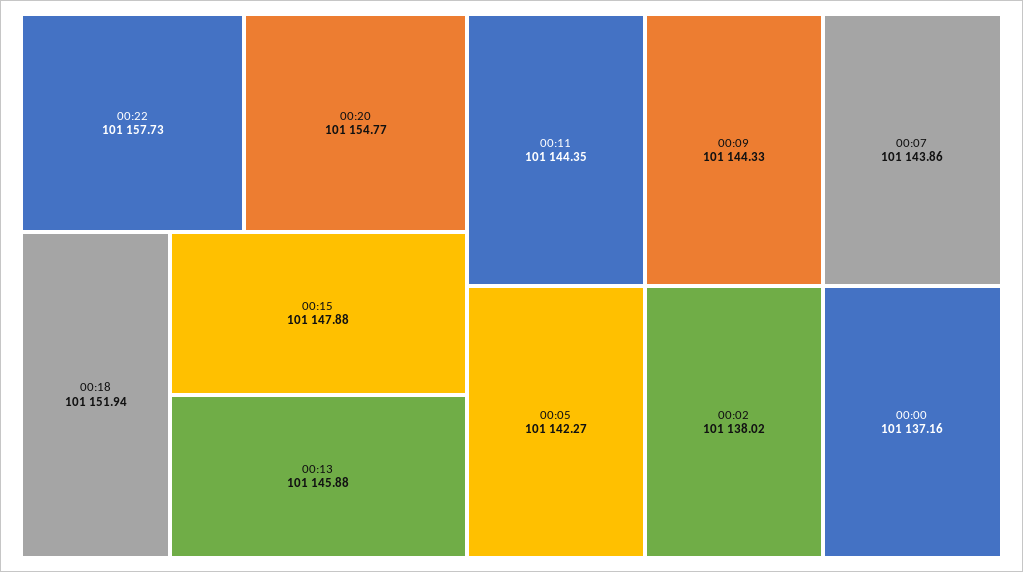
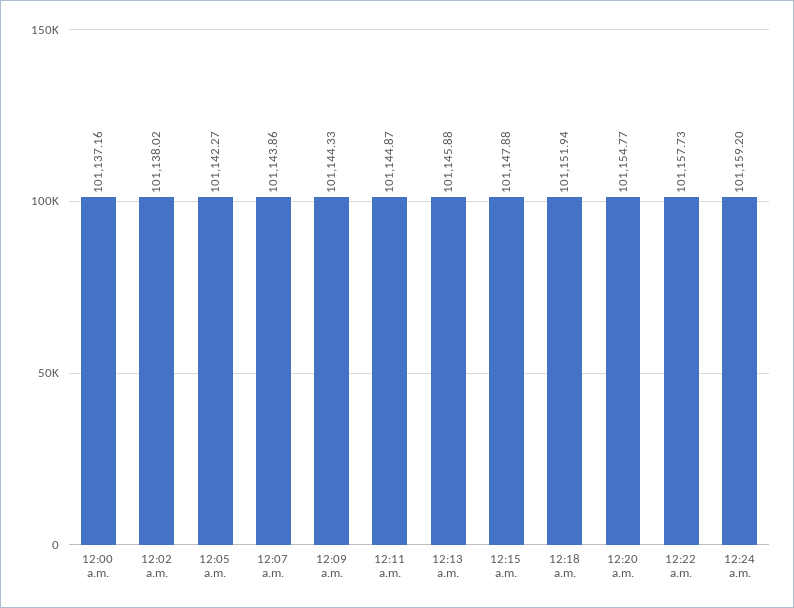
00:11: 101144.35 -> 101144.87
12:24 a.m.: none -> 101159.2

